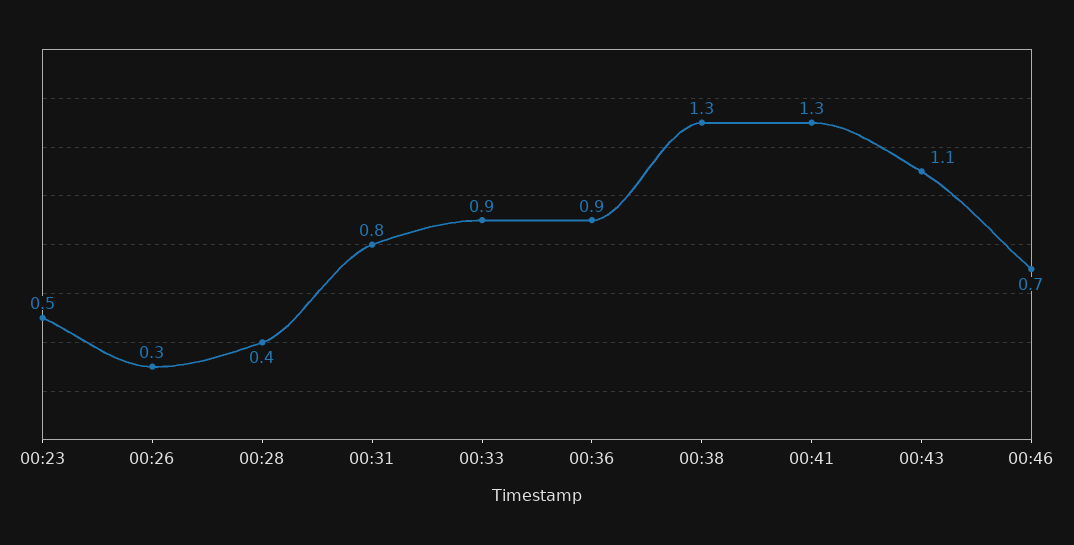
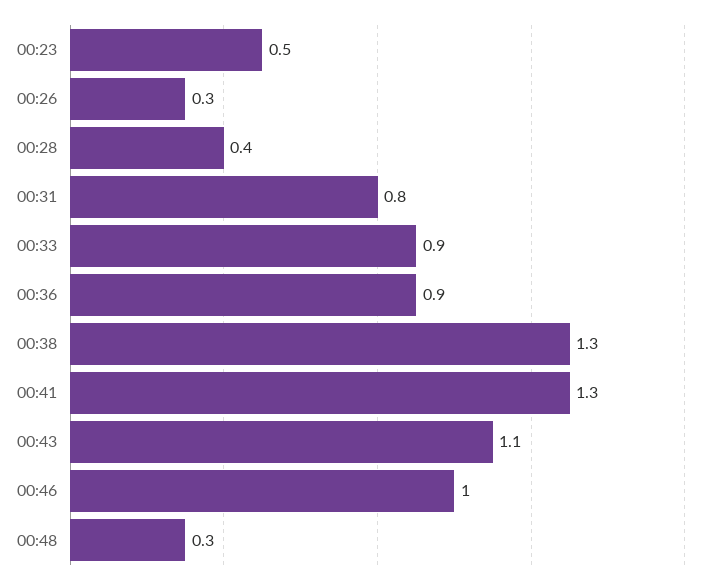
00:46: 0.7 -> 1
00:48: none -> 0.3

